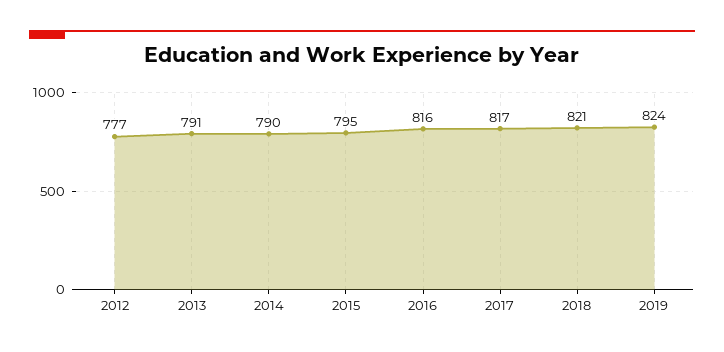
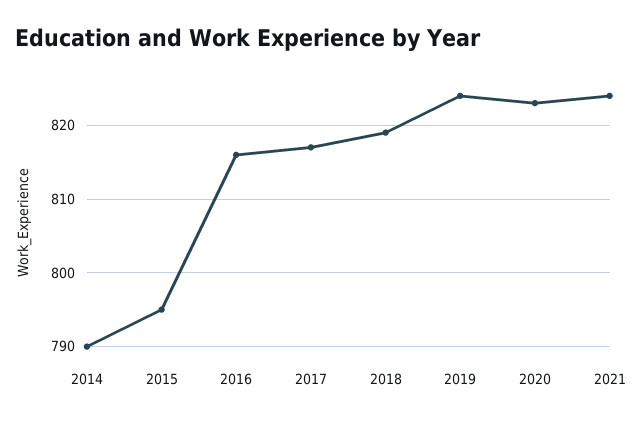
2012: 777 -> none
2013: 791 -> none
2018: 821 -> 819
2020: none -> 823
2021: none -> 824

